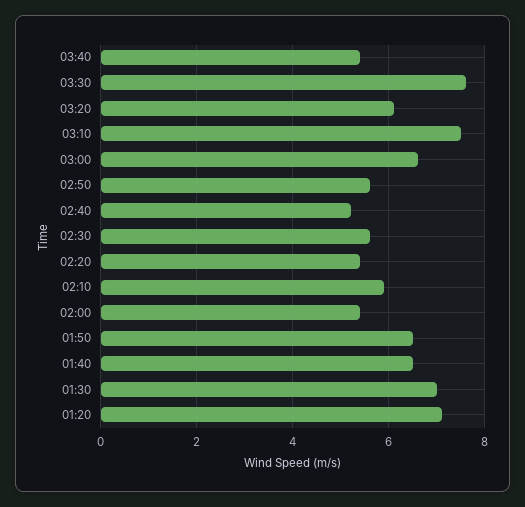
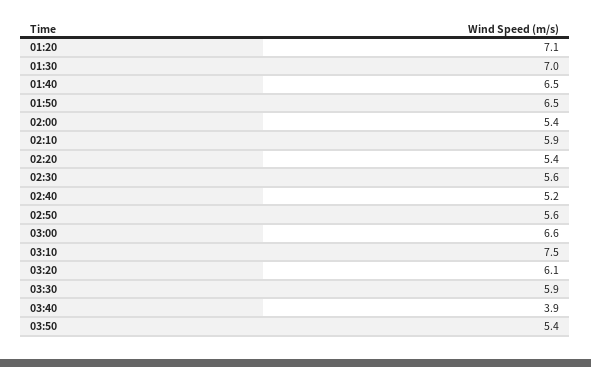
03:40: 5.5 -> 3.9
03:30: 7.5 -> 5.9
03:50: none -> 5.4

